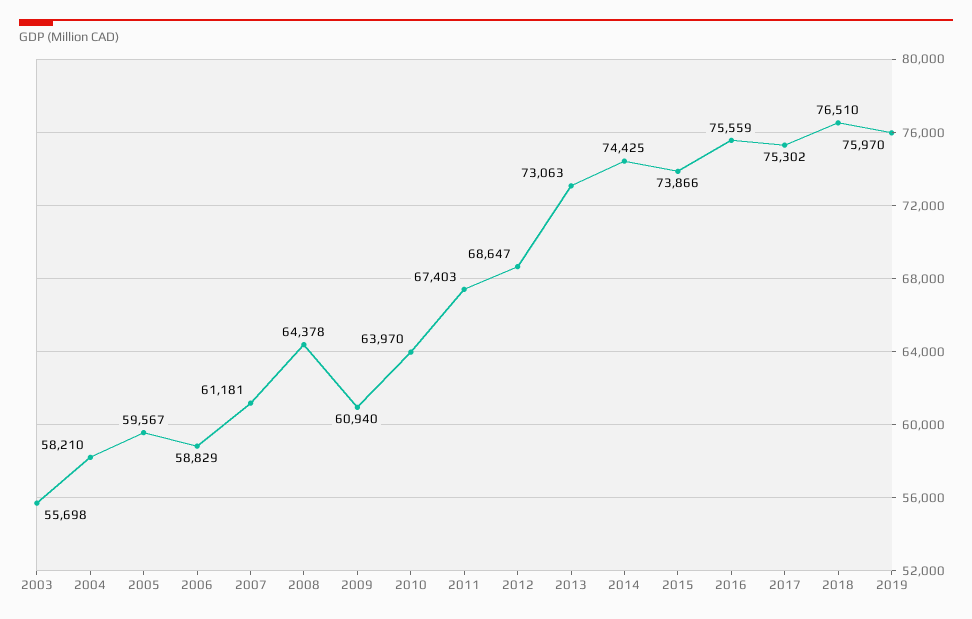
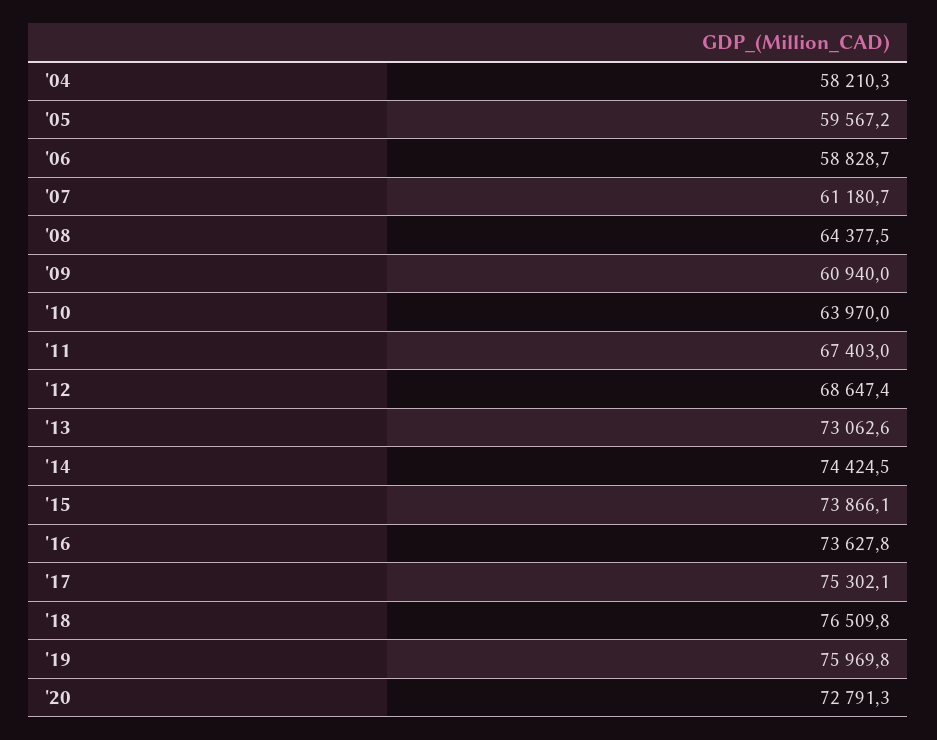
2003: 55698 -> none
2016: 75559 -> 73627.8
'20: none -> 72791.3

